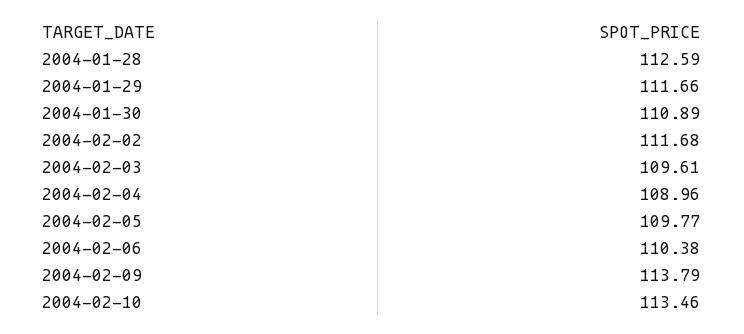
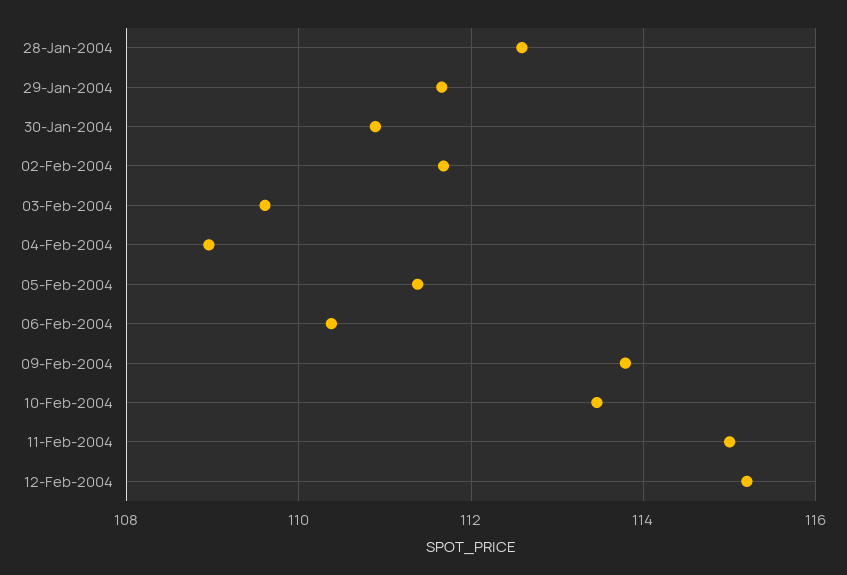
2004-02-05: 109.77 -> 111.4
11-Feb-2004: none -> 115
12-Feb-2004: none -> 115.2

